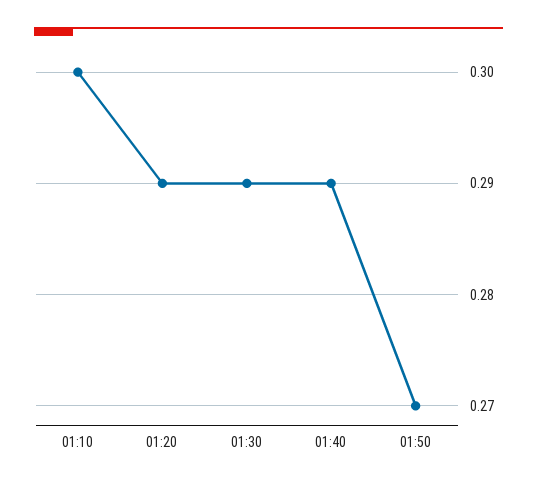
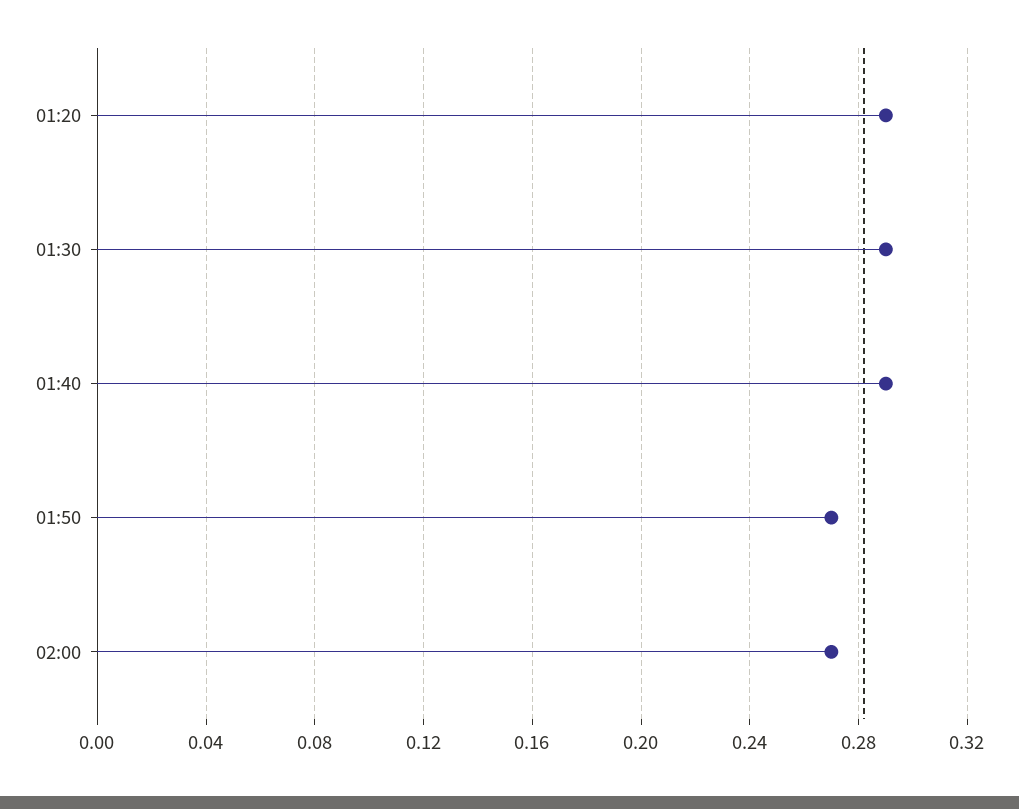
01:10: 0.3 -> none
02:00: none -> 0.27

